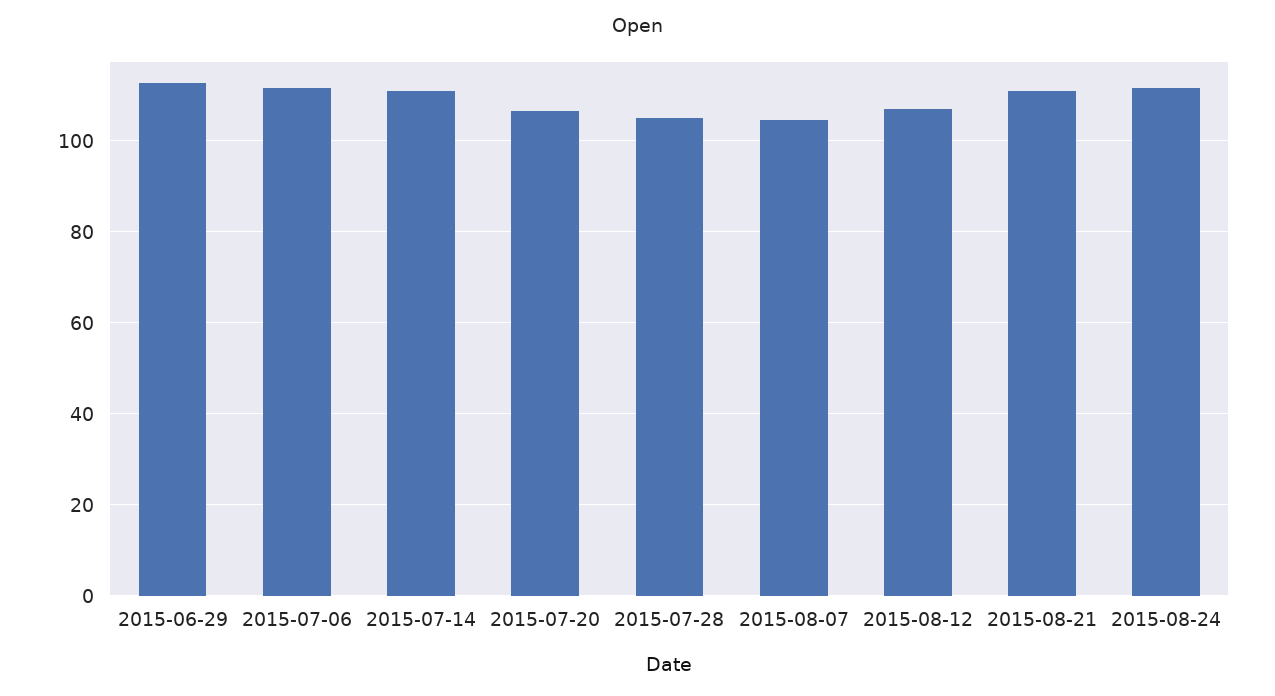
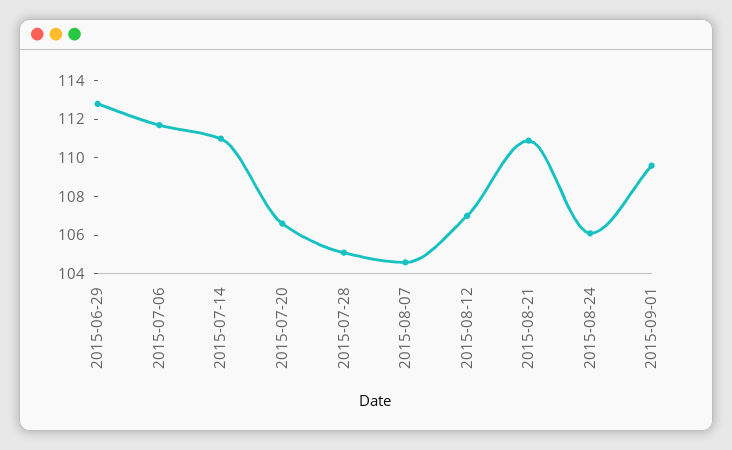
2015-08-24: 112 -> 106
2015-09-01: none -> 109.5

